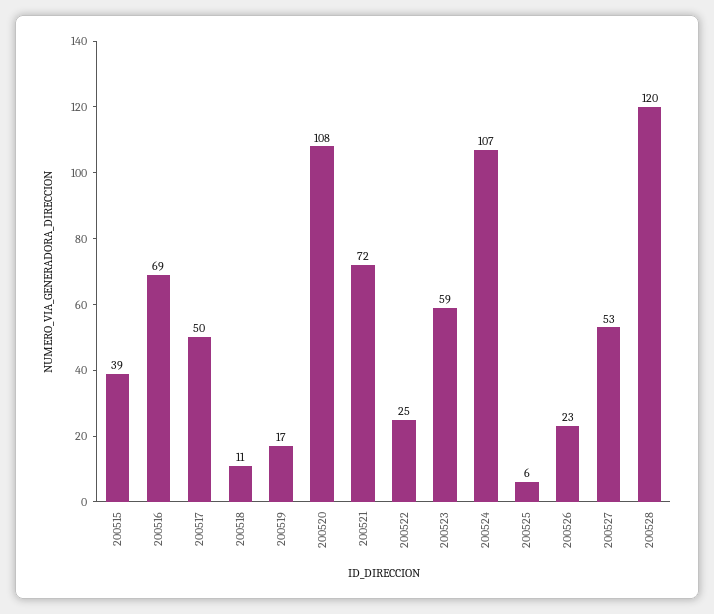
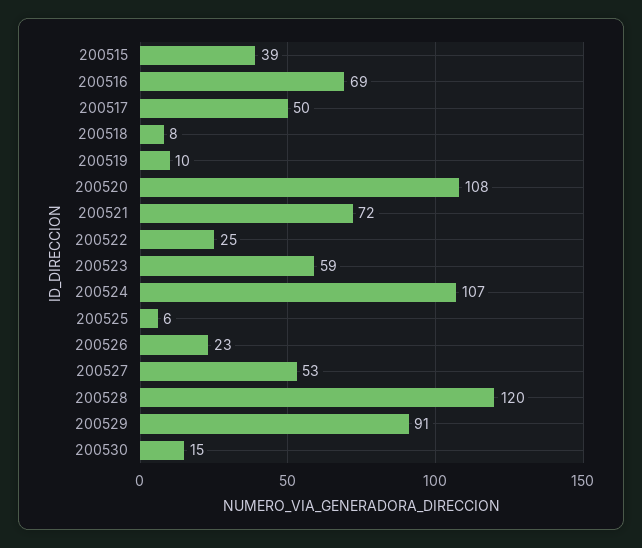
200518: 11 -> 8
200519: 17 -> 10
200529: none -> 91
200530: none -> 15

